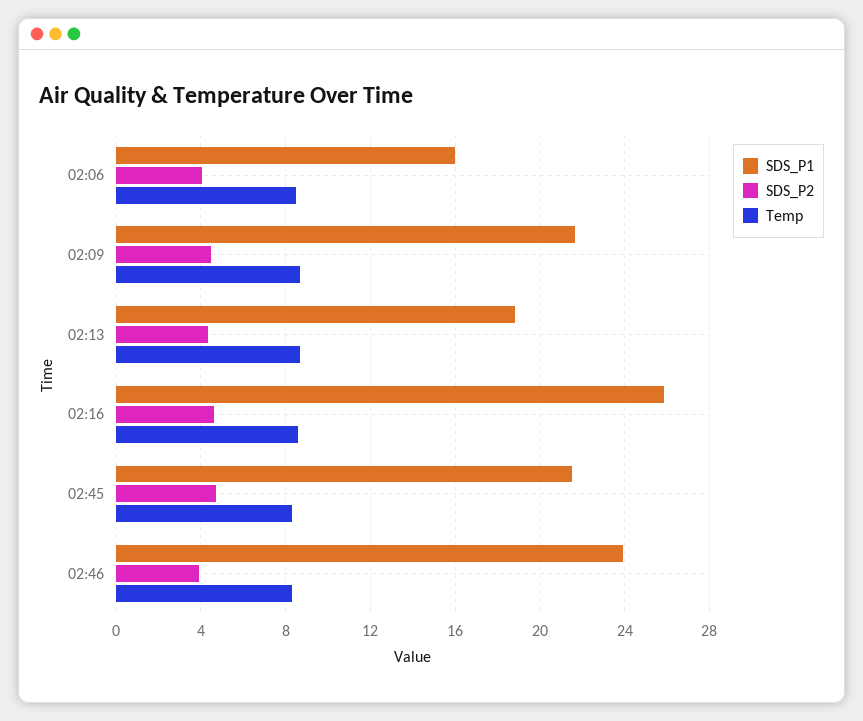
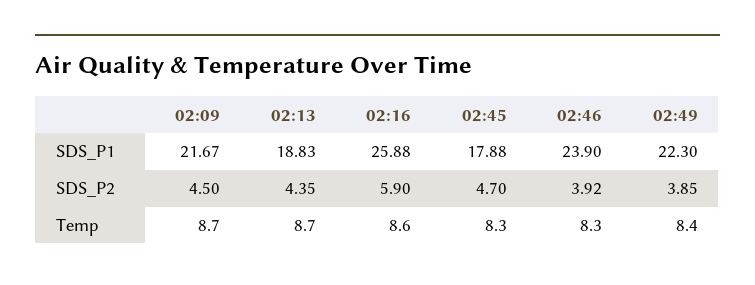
SDS_P1, 02:06: 16 -> none
SDS_P2, 02:06: 4 -> none
Temp, 02:06: 8.5 -> none
SDS_P2, 02:16: 4.5 -> 5.9
SDS_P1, 02:45: 21.5 -> 17.88
SDS_P1, 02:49: none -> 22.3
SDS_P2, 02:49: none -> 3.85
Temp, 02:49: none -> 8.4

